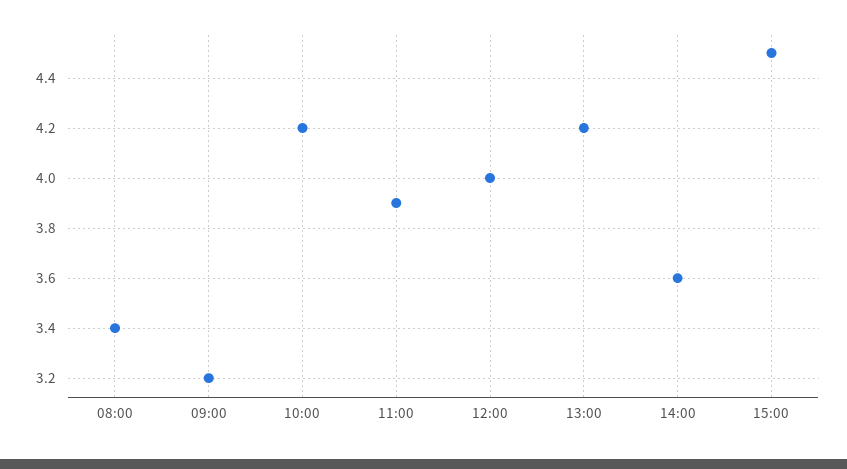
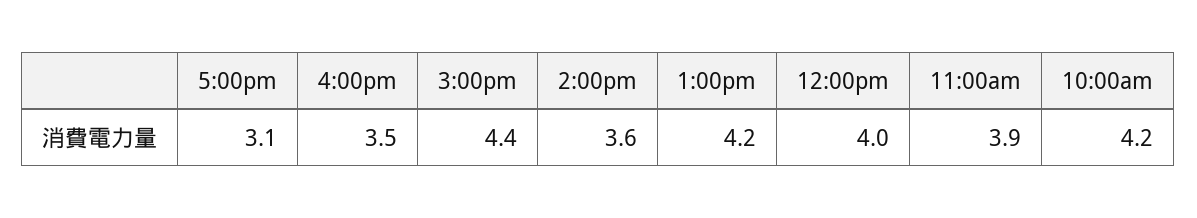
08:00: 3.4 -> none
09:00: 3.2 -> none
15:00: 4.5 -> 4.4
5:00pm: none -> 3.1
4:00pm: none -> 3.5

